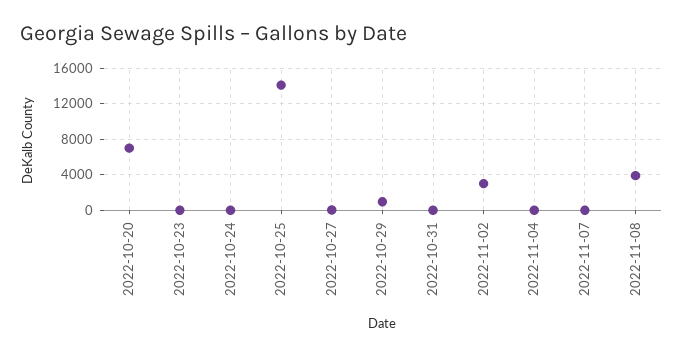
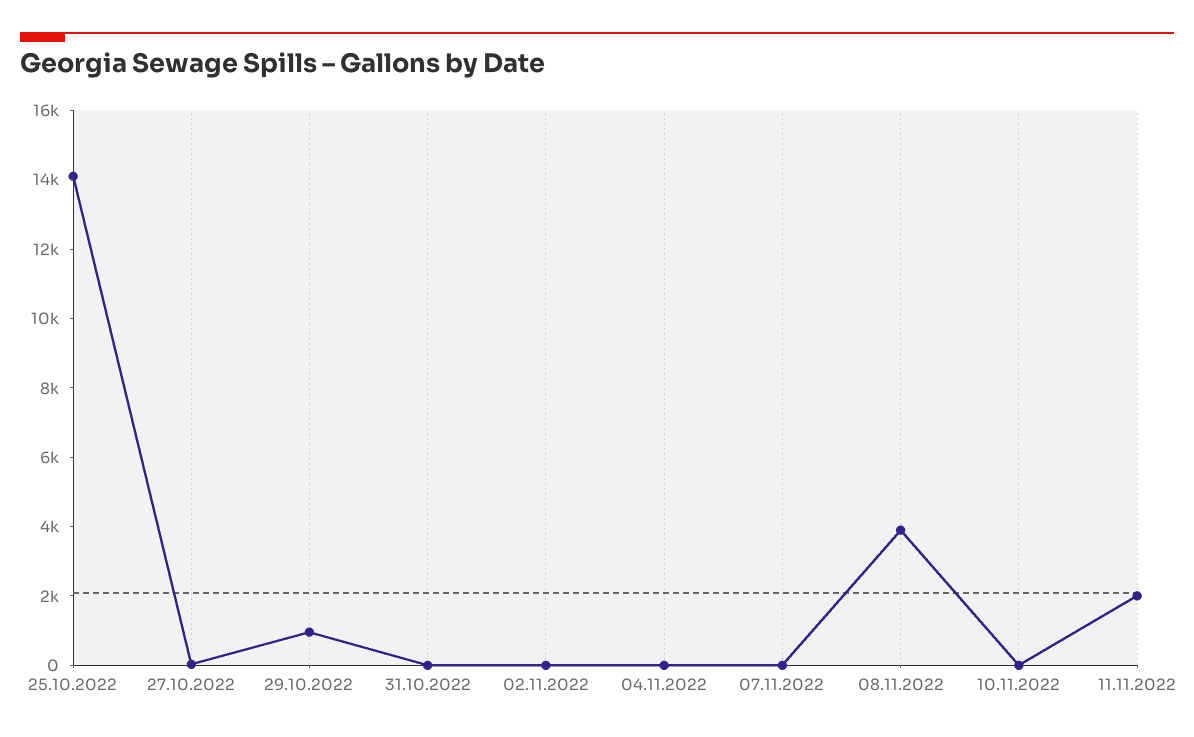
2022-10-20: 7000 -> none
2022-10-23: 0 -> none
2022-10-24: 0 -> none
2022-11-02: 3000 -> 0
10.11.2022: none -> 0
11.11.2022: none -> 2000

